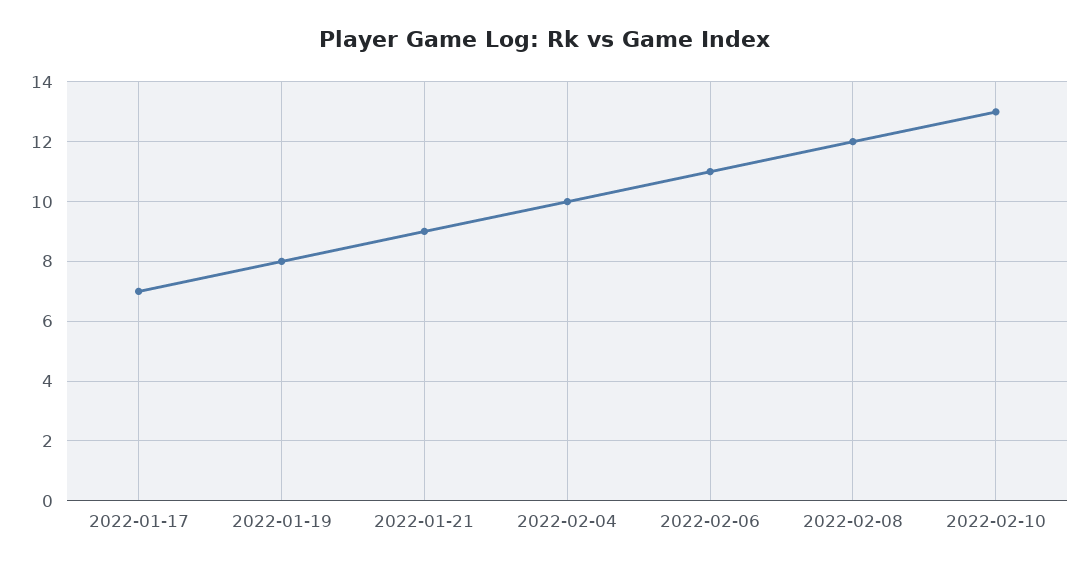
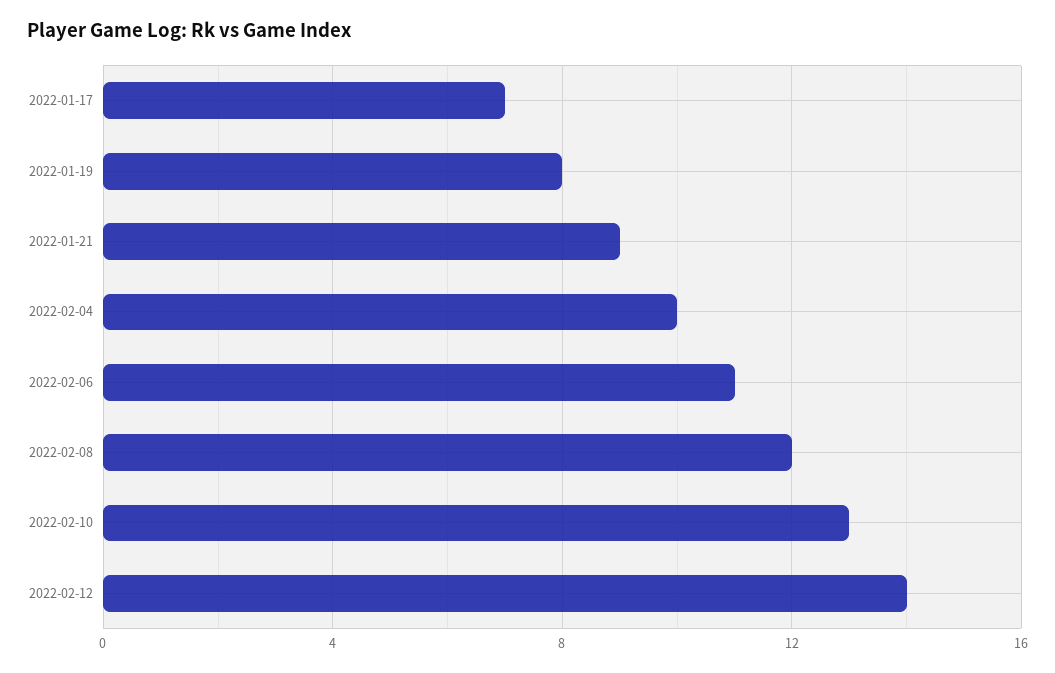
2022-02-12: none -> 14

